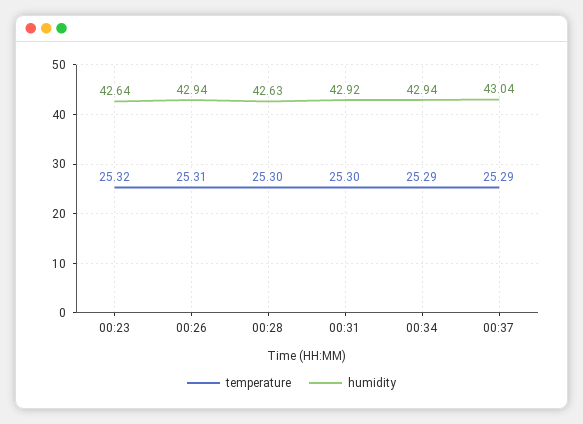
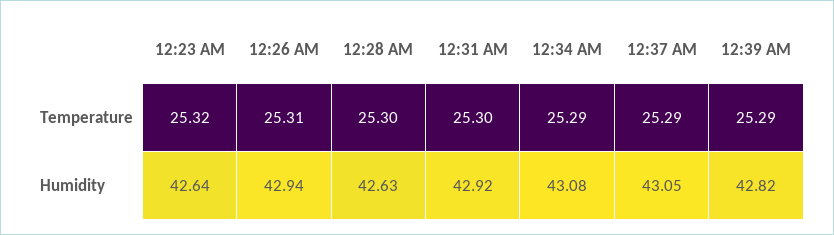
humidity, 00:34: 42.94 -> 43.08
humidity, 00:37: 43.04 -> 43.05
temperature, 12:39 AM: none -> 25.29
humidity, 12:39 AM: none -> 42.82

